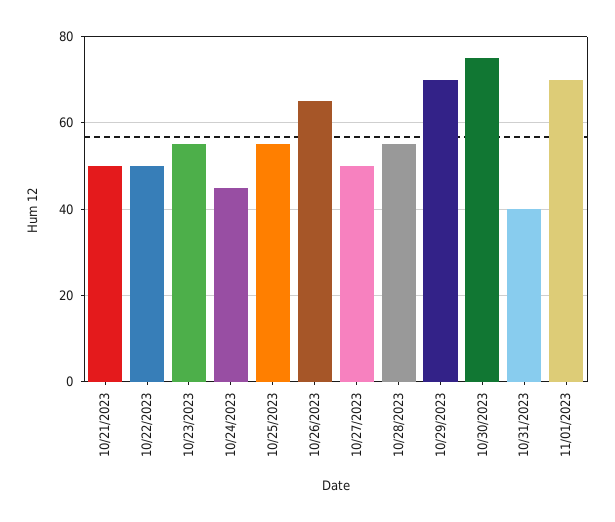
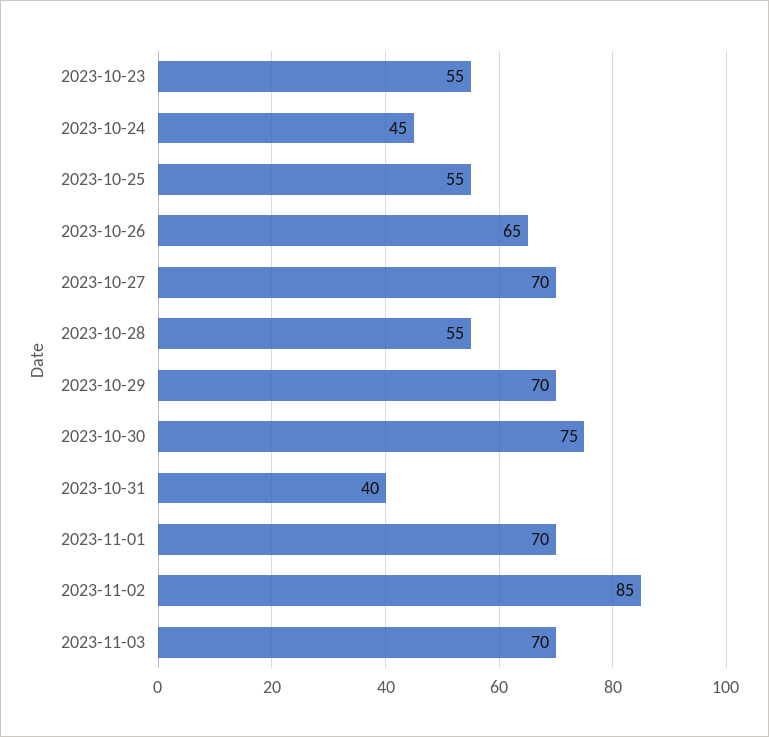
10/21/2023: 50 -> none
10/22/2023: 50 -> none
10/27/2023: 50 -> 70
2023-11-02: none -> 85
2023-11-03: none -> 70

